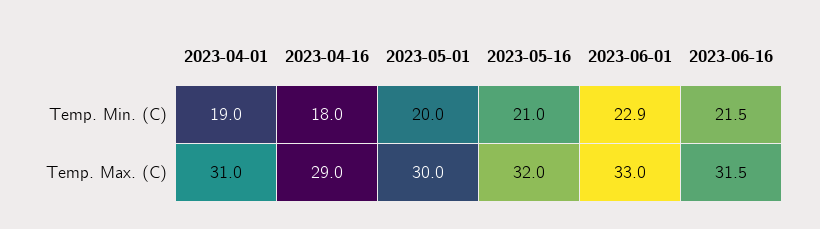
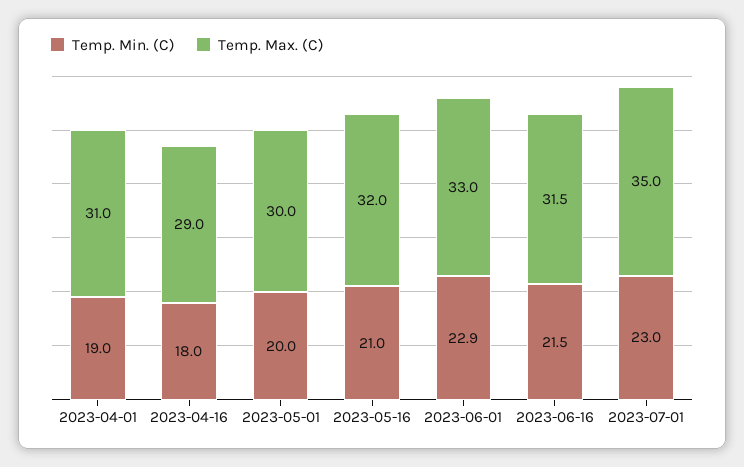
Temp. Min. (C), 2023-07-01: none -> 23
Temp. Max. (C), 2023-07-01: none -> 35

